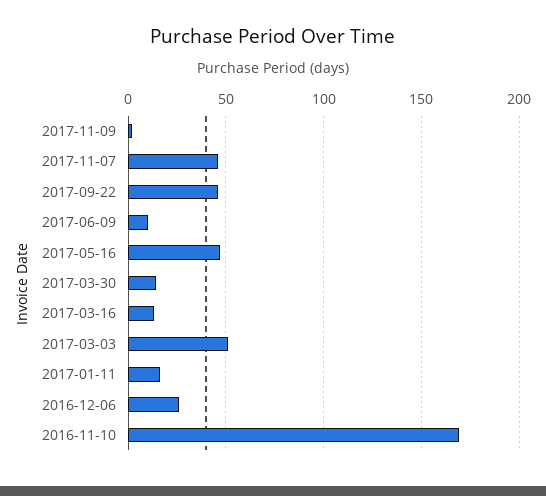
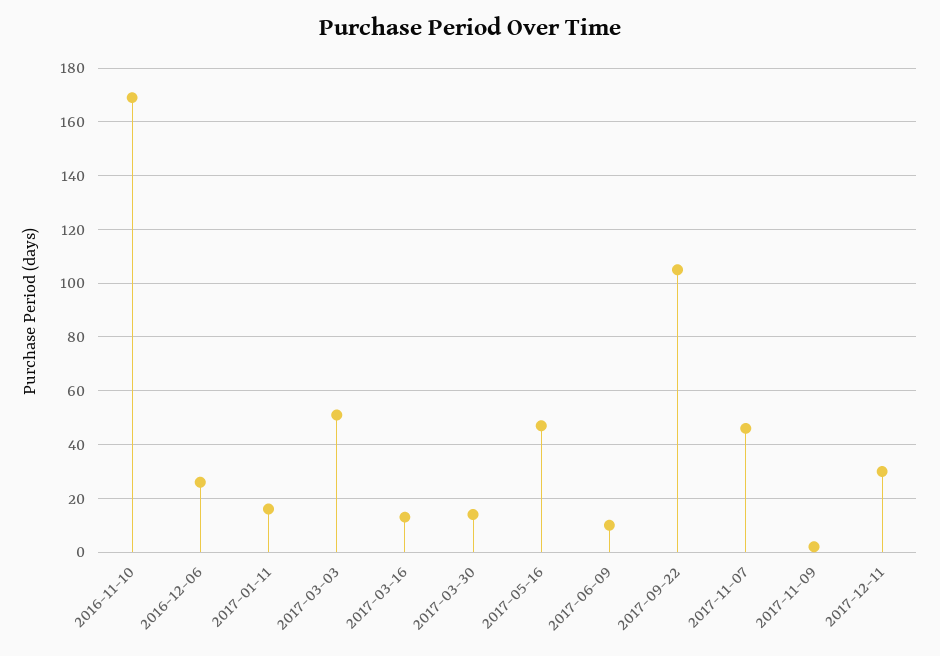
2017-09-22: 45 -> 105
2017-12-11: none -> 30

